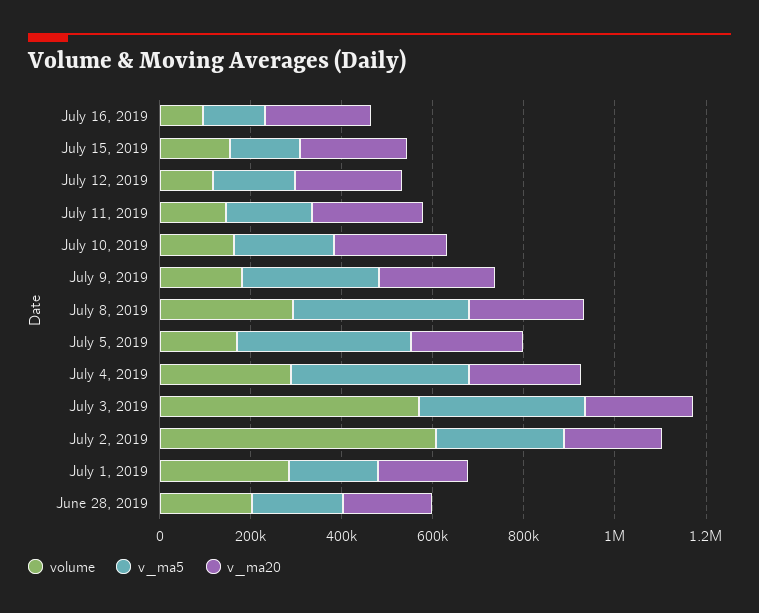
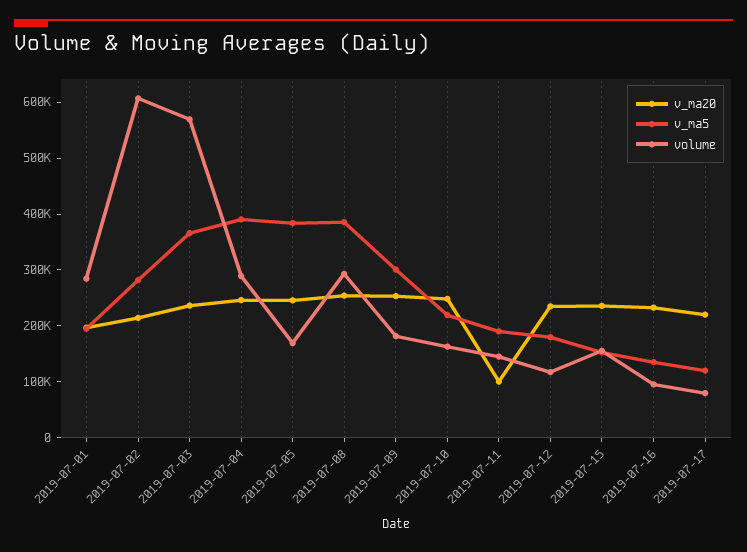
v_ma20, July 11, 2019: 250000 -> 100000
volume, June 28, 2019: 200000 -> none
v_ma5, June 28, 2019: 200000 -> none
v_ma20, June 28, 2019: 200000 -> none
v_ma20, 2019-07-17: none -> 220000
v_ma5, 2019-07-17: none -> 120000
volume, 2019-07-17: none -> 80000

